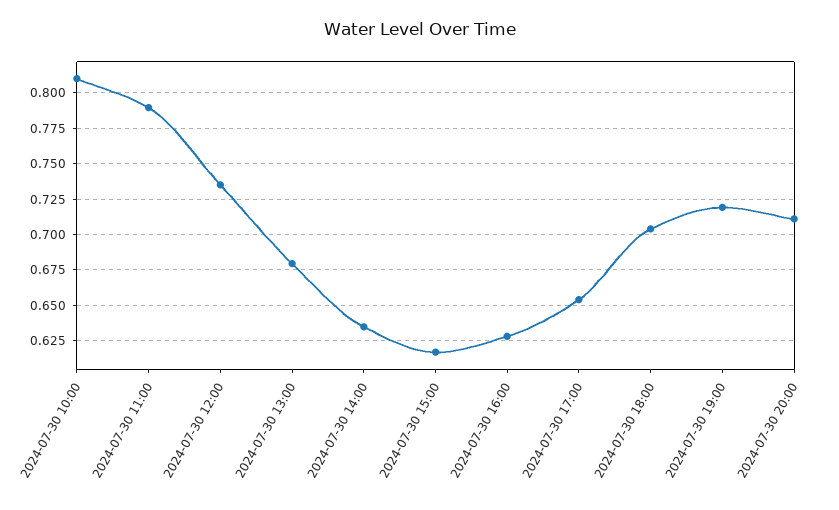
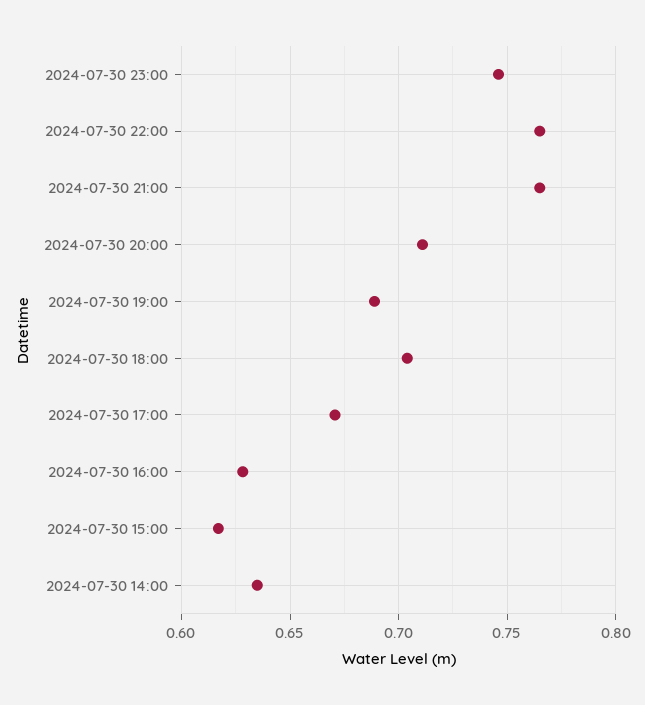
2024-07-30 10:00: 0.81 -> none
2024-07-30 11:00: 0.79 -> none
2024-07-30 12:00: 0.735 -> none
2024-07-30 13:00: 0.68 -> none
2024-07-30 17:00: 0.655 -> 0.67
2024-07-30 19:00: 0.72 -> 0.69
2024-07-30 23:00: none -> 0.745
2024-07-30 22:00: none -> 0.765
2024-07-30 21:00: none -> 0.765

